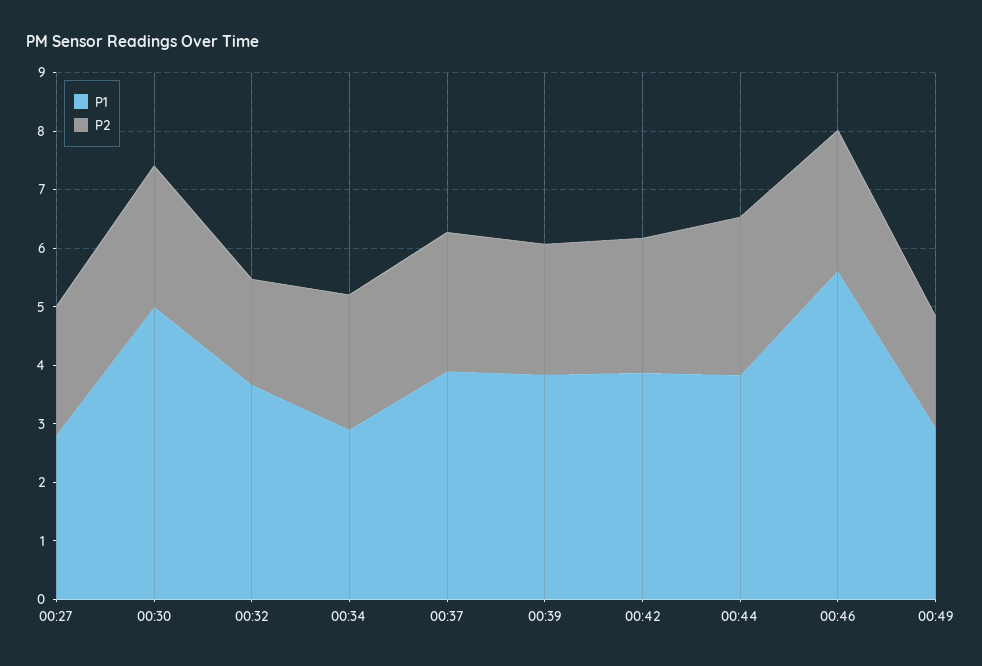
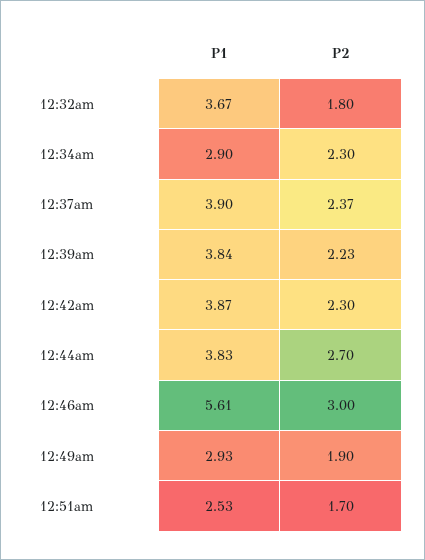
P1, 00:27: 2.8 -> none
P2, 00:27: 2.2 -> none
P1, 00:30: 5 -> none
P2, 00:30: 2.4 -> none
P2, 00:46: 2.4 -> 3
P1, 12:51am: none -> 2.53
P2, 12:51am: none -> 1.7

